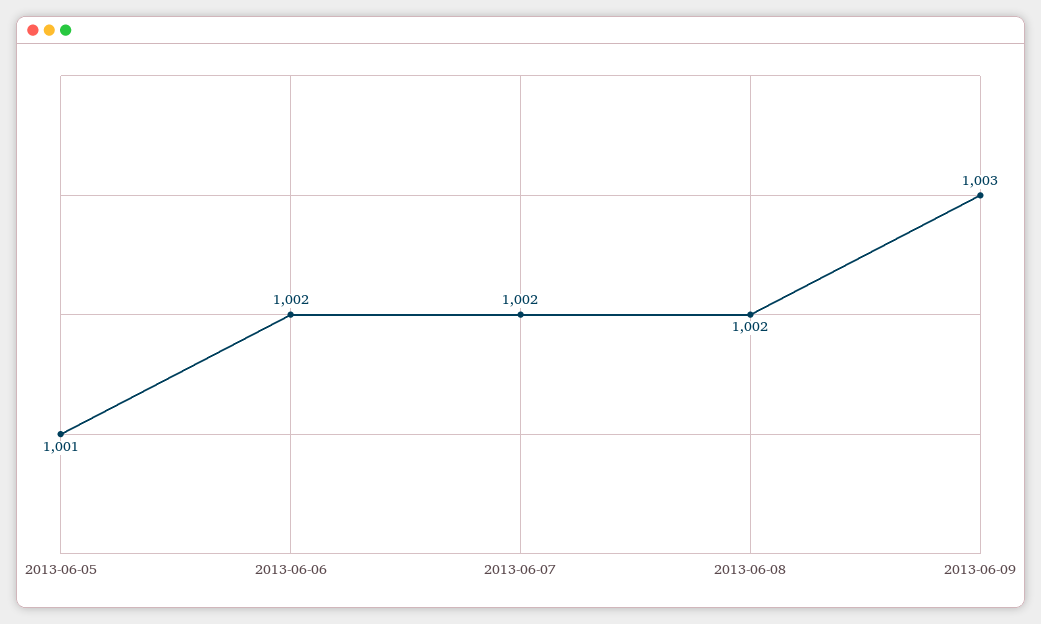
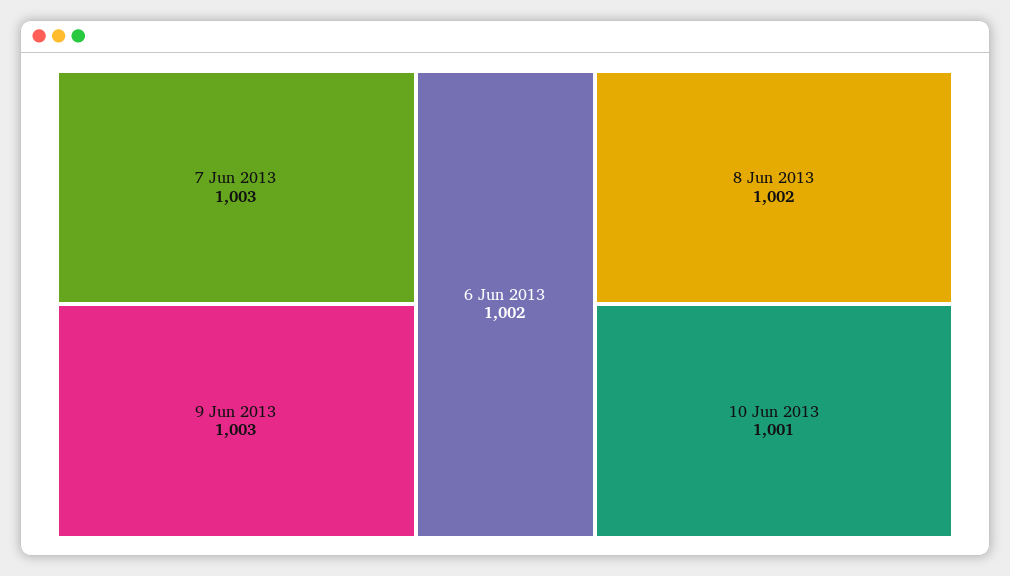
2013-06-05: 1001 -> none
2013-06-07: 1002 -> 1003
10 Jun 2013: none -> 1001

